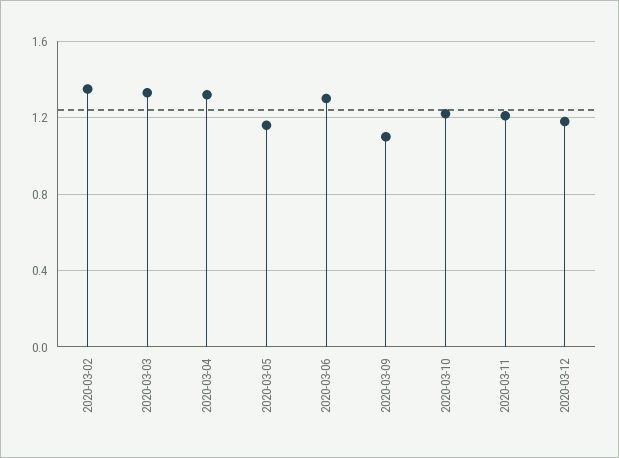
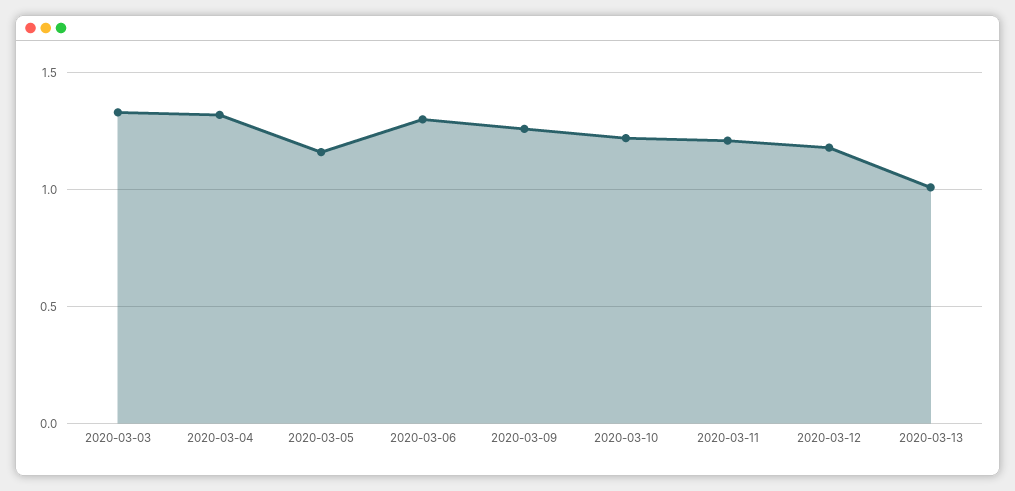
2020-03-02: 1.35 -> none
2020-03-09: 1.1 -> 1.25
2020-03-13: none -> 1

